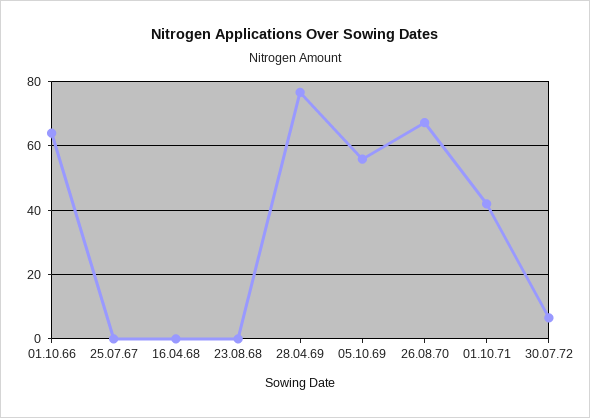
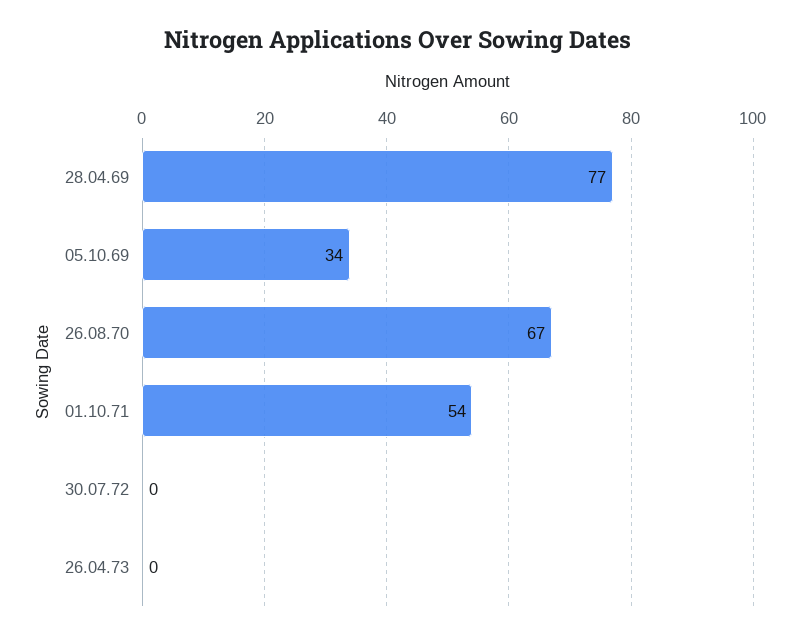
01.10.66: 64 -> none
25.07.67: 0 -> none
16.04.68: 0 -> none
23.08.68: 0 -> none
05.10.69: 56 -> 34
01.10.71: 42 -> 54
30.07.72: 6 -> 0
26.04.73: none -> 0

